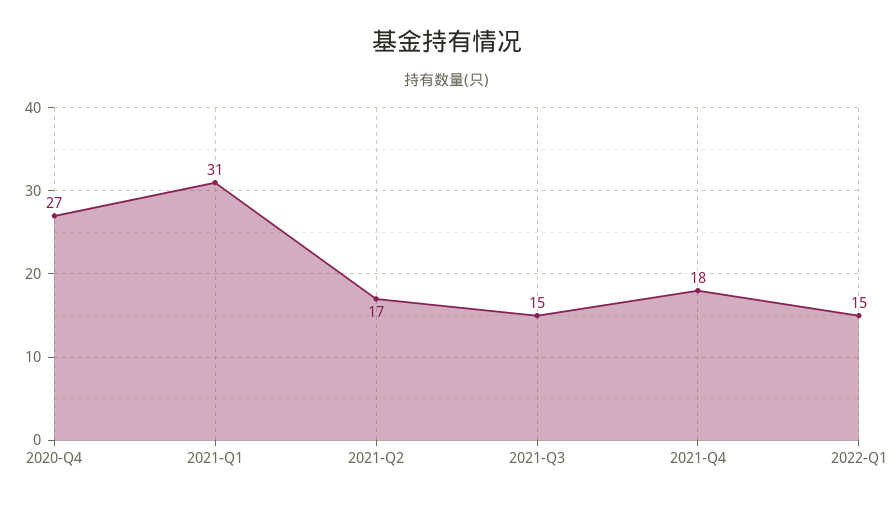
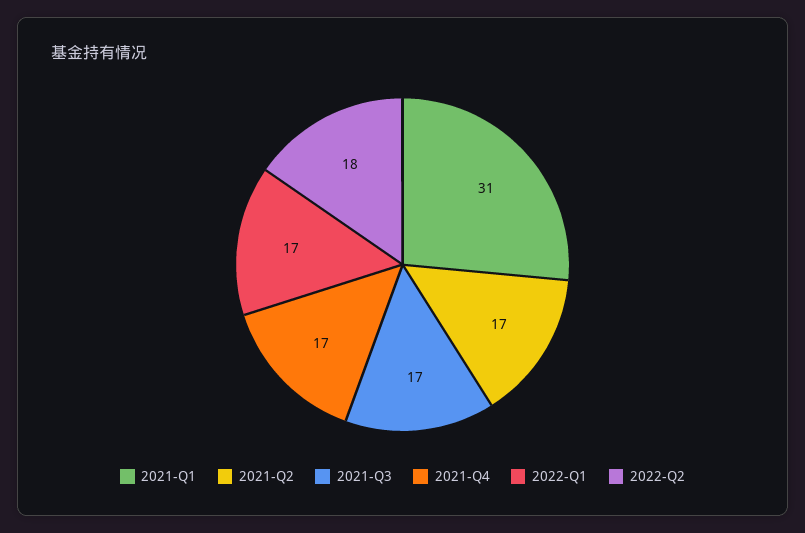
2020-Q4: 27 -> none
2021-Q3: 15 -> 17
2021-Q4: 18 -> 17
2022-Q1: 15 -> 17
2022-Q2: none -> 18

